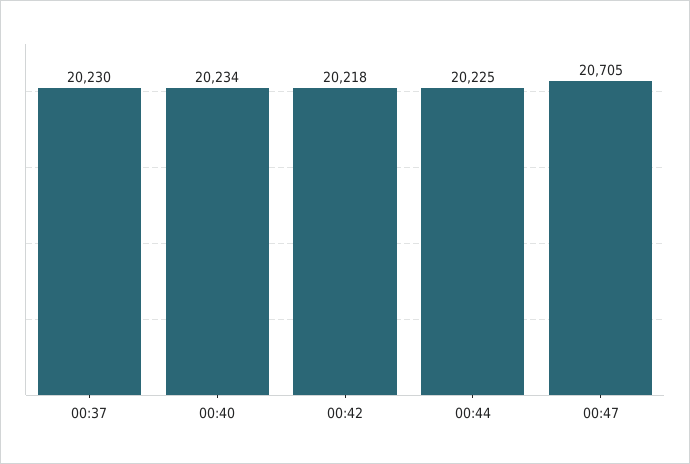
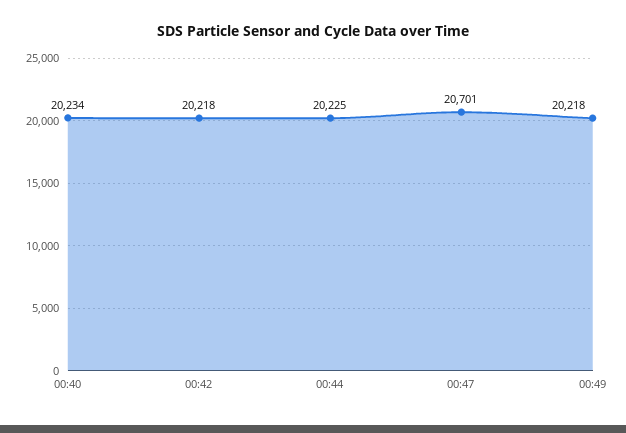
00:37: 20230 -> none
00:47: 20705 -> 20701
00:49: none -> 20218

